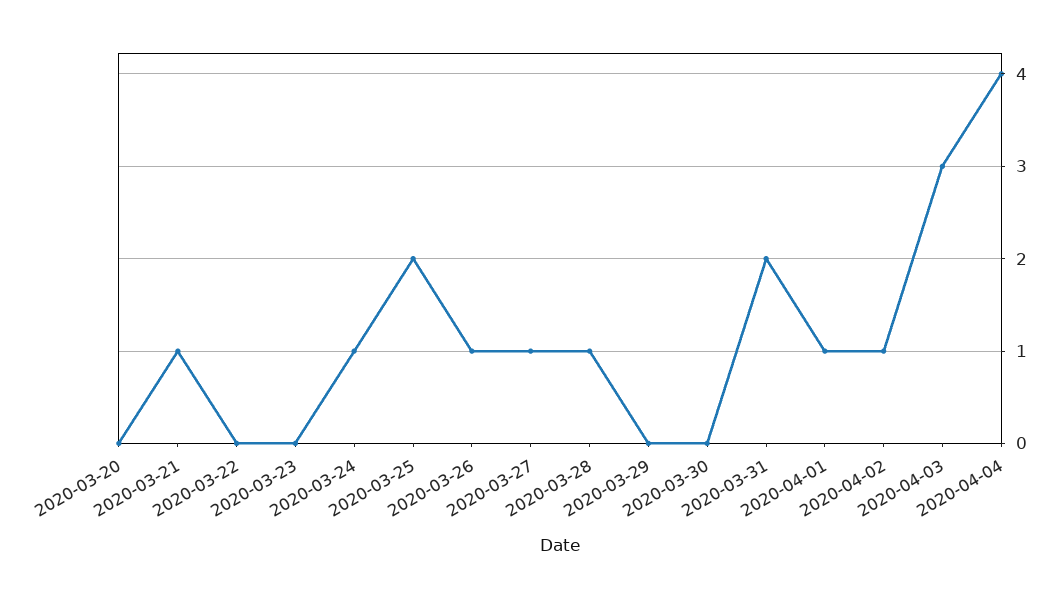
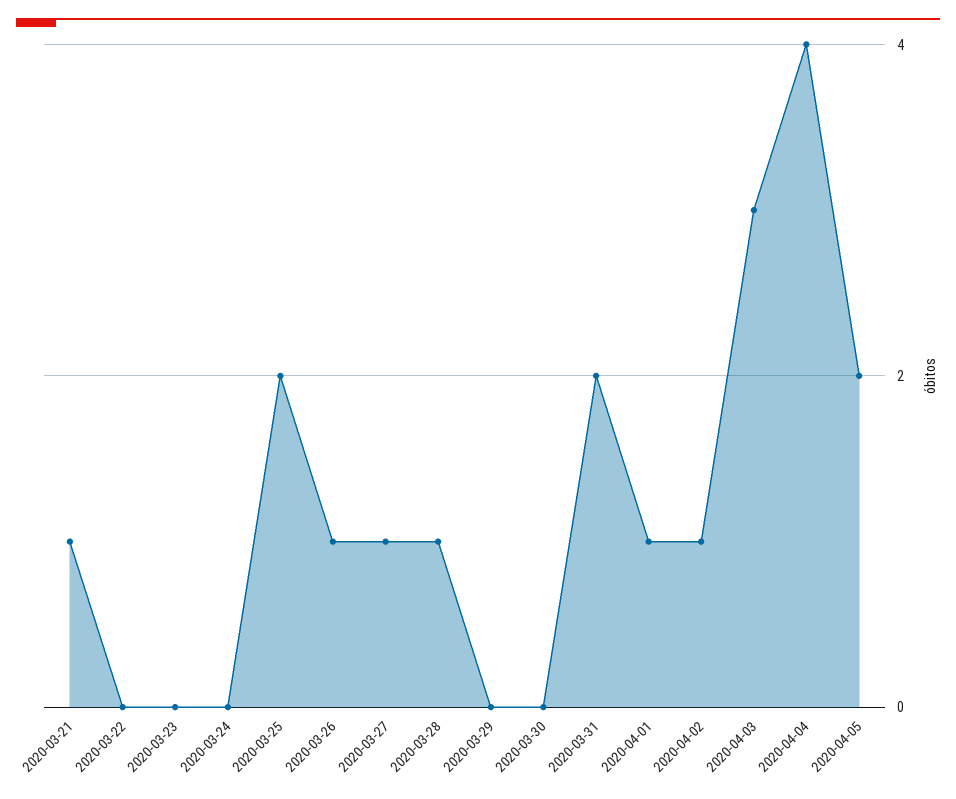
2020-03-20: 0 -> none
2020-03-24: 1 -> 0
2020-04-05: none -> 2

